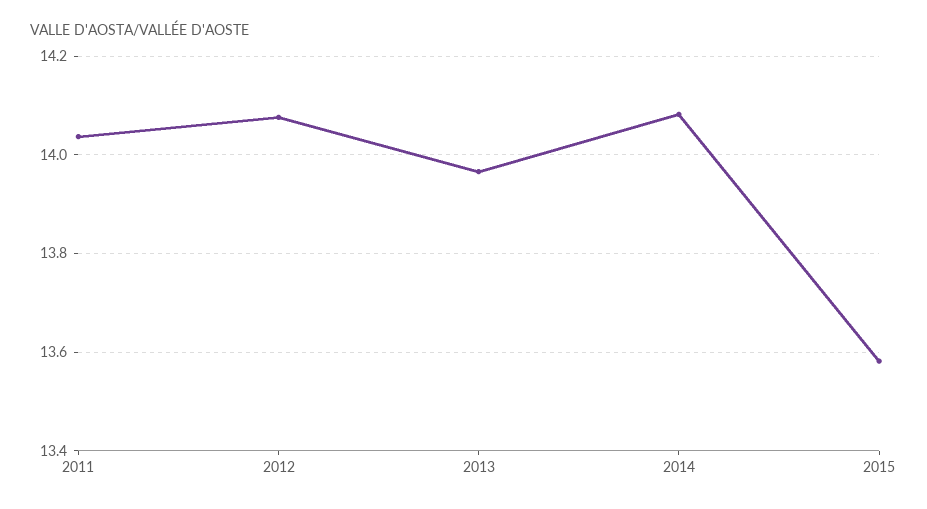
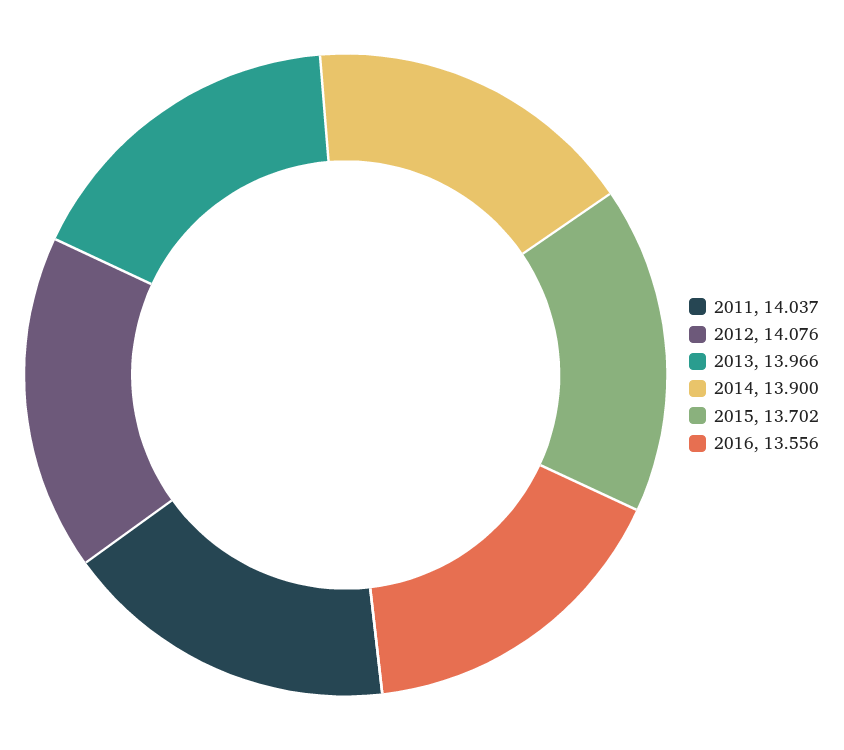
2014: 14.08 -> 13.9
2015: 13.58 -> 13.702
2016: none -> 13.556

